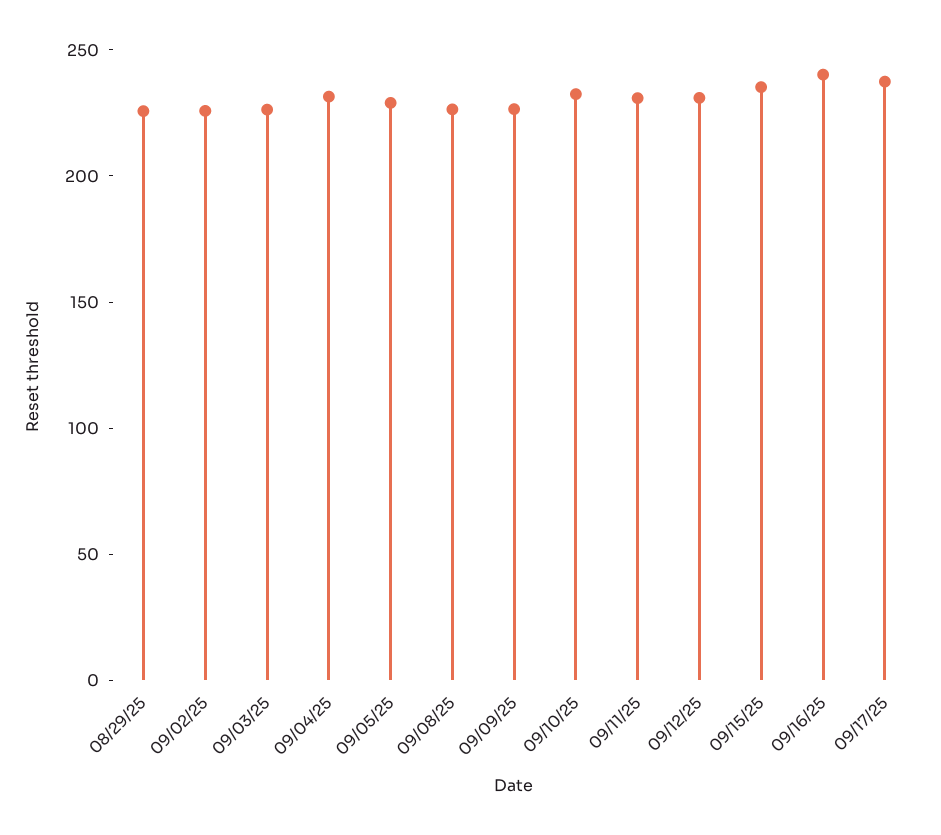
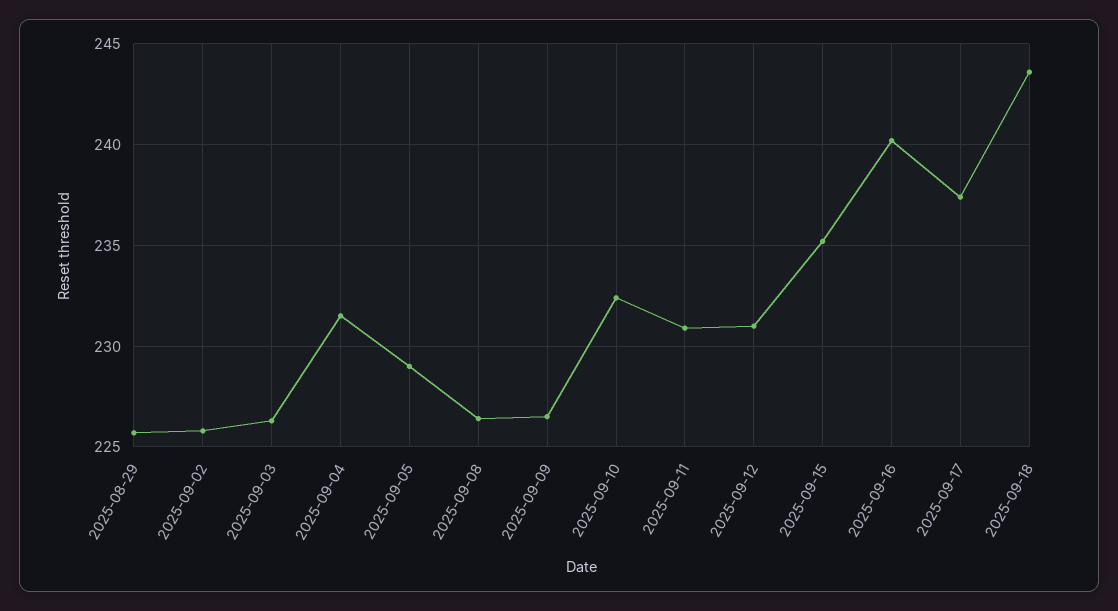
2025-09-18: none -> 243.5

